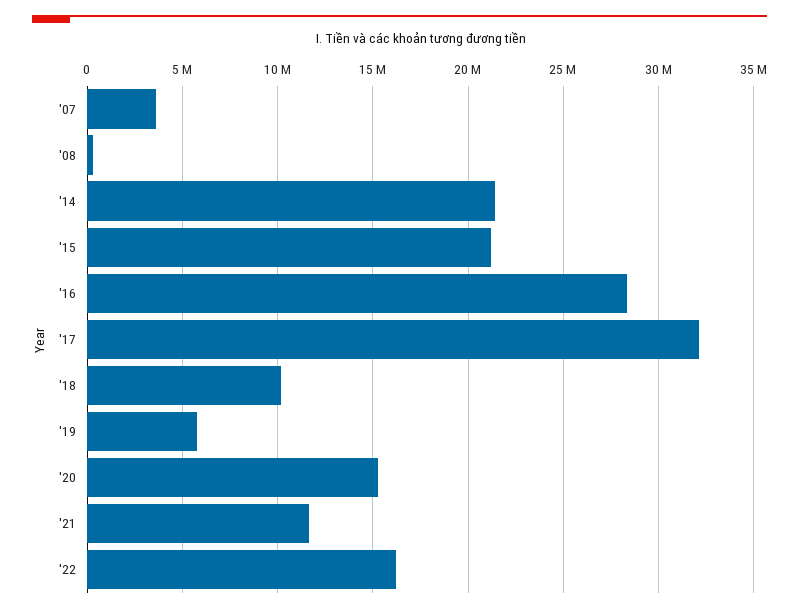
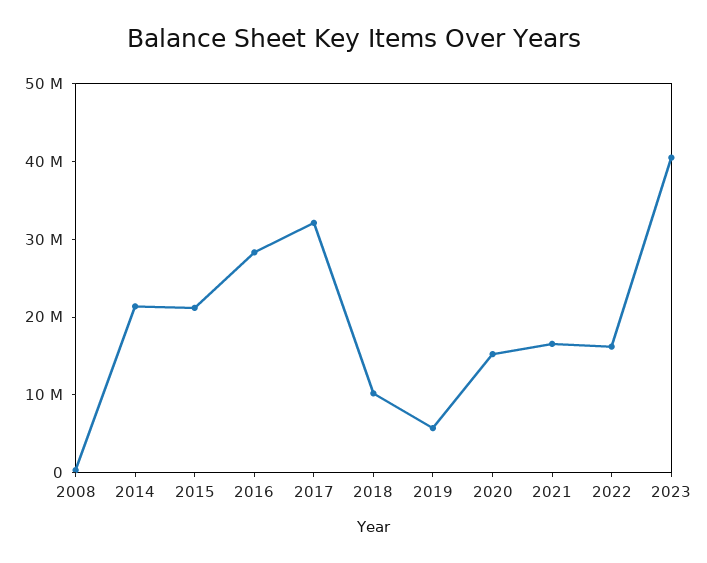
'07: 3500000 -> none
'21: 11500000 -> 16000000
2023: none -> 40000000

